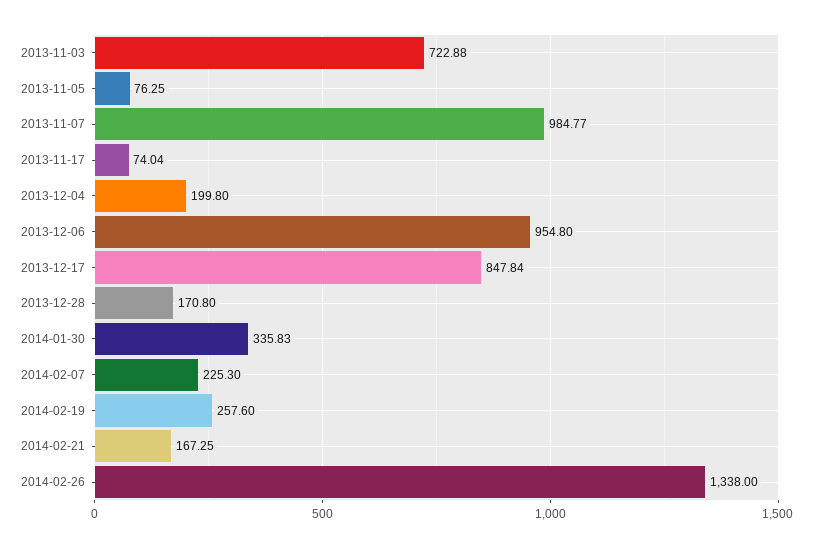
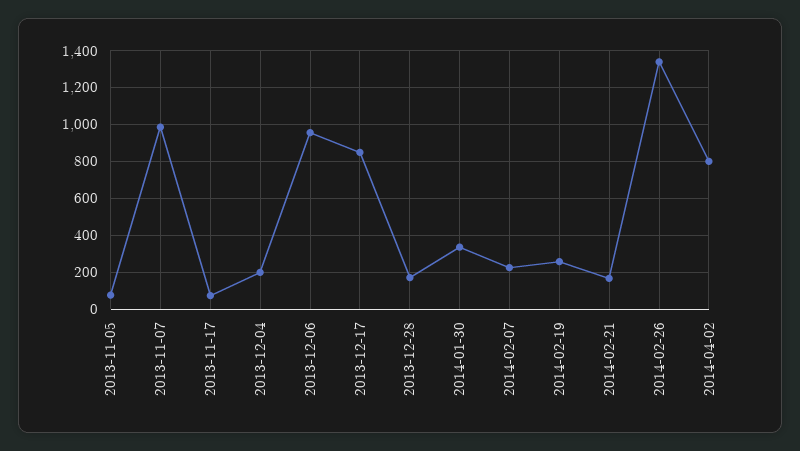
2013-11-03: 722.88 -> none
2014-04-02: none -> 800

